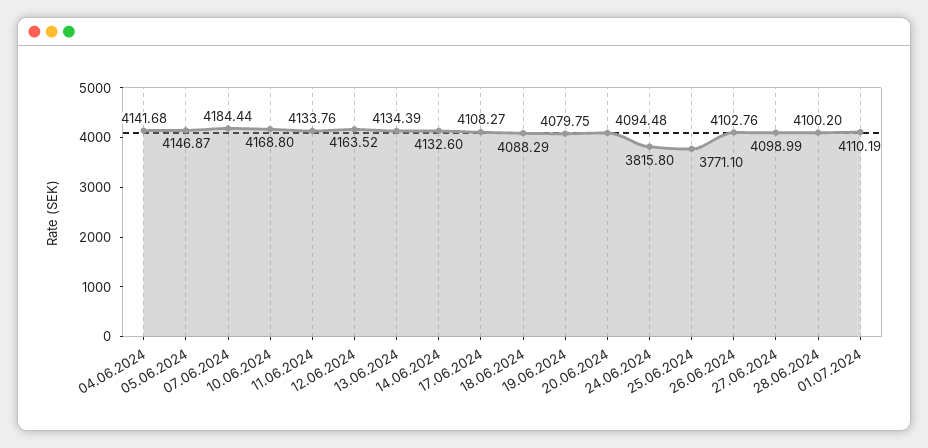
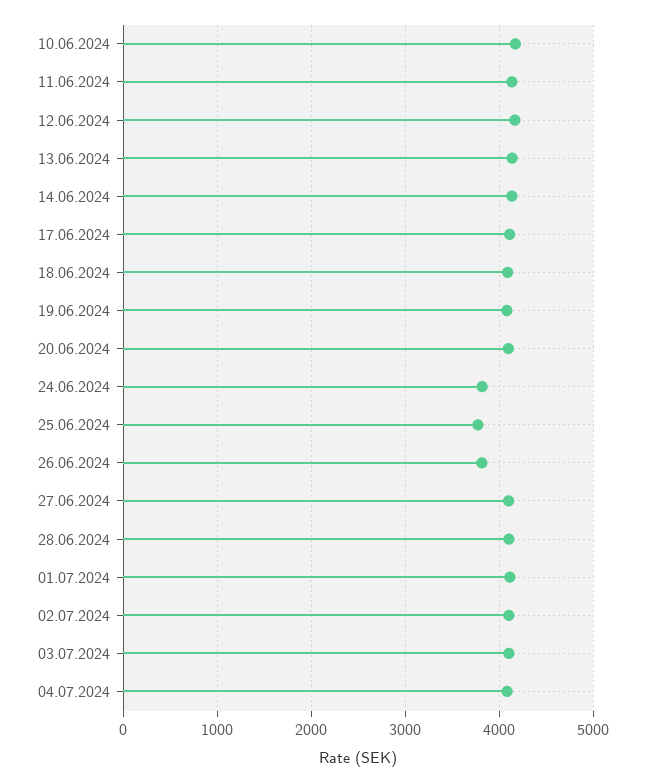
04.06.2024: 4141.68 -> none
05.06.2024: 4146.87 -> none
07.06.2024: 4184.44 -> none
26.06.2024: 4102.76 -> 3800
02.07.2024: none -> 4100
03.07.2024: none -> 4100
04.07.2024: none -> 4100

